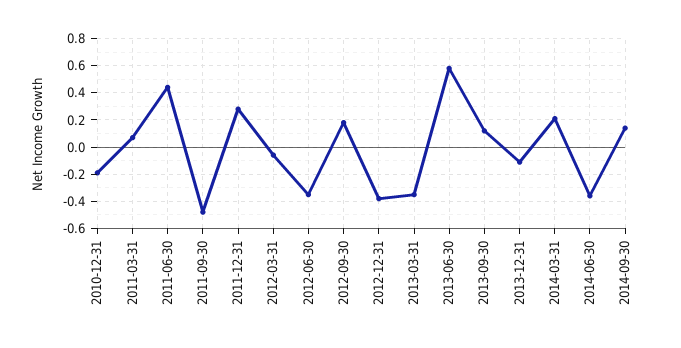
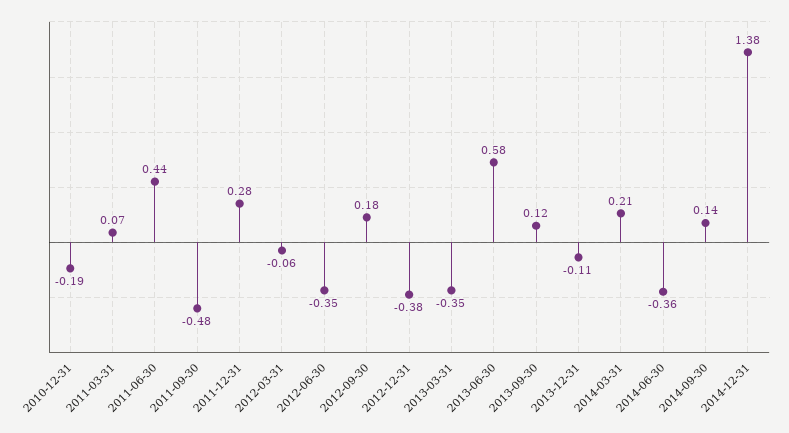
2014-12-31: none -> 1.38

